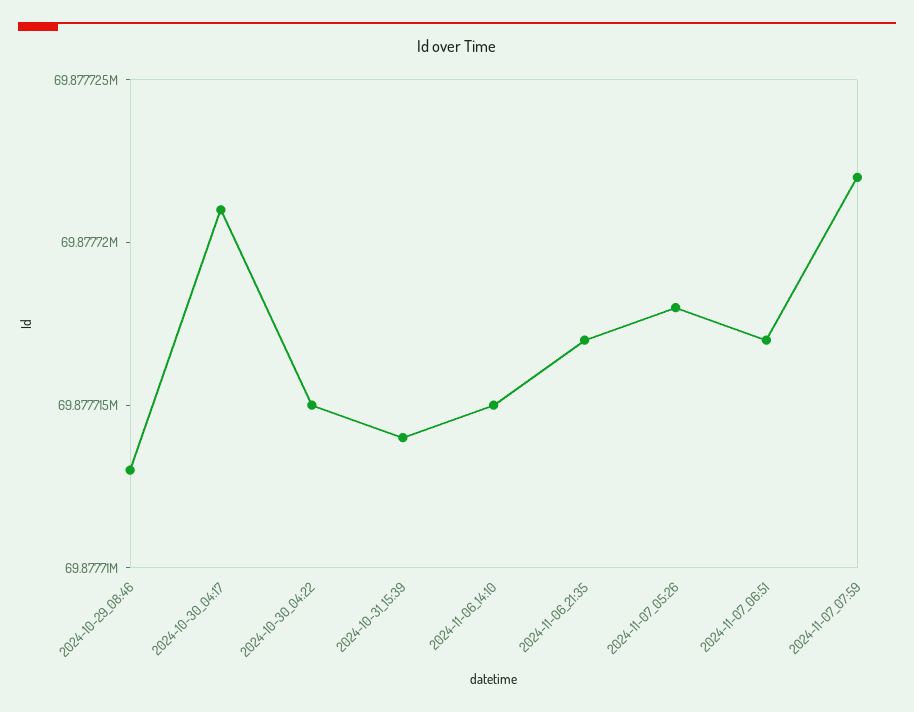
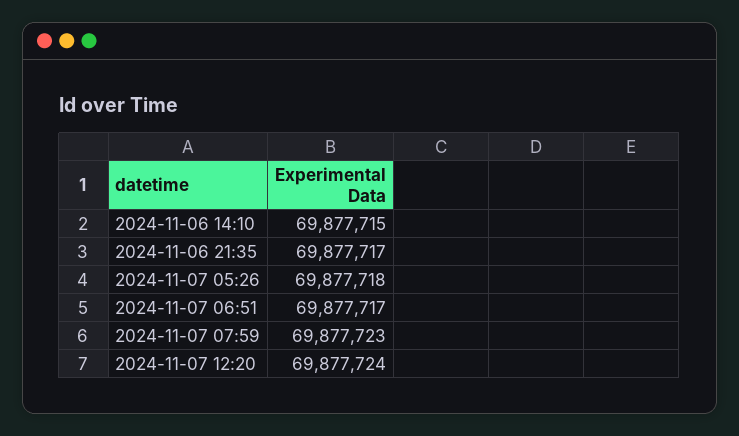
2024-10-29_08:46: 69877713 -> none
2024-10-30_04:17: 69877721 -> none
2024-10-30_04:22: 69877715 -> none
2024-10-31_15:39: 69877714 -> none
2024-11-07_07:59: 69877722 -> 69877723
2024-11-07 12:20: none -> 69877724

